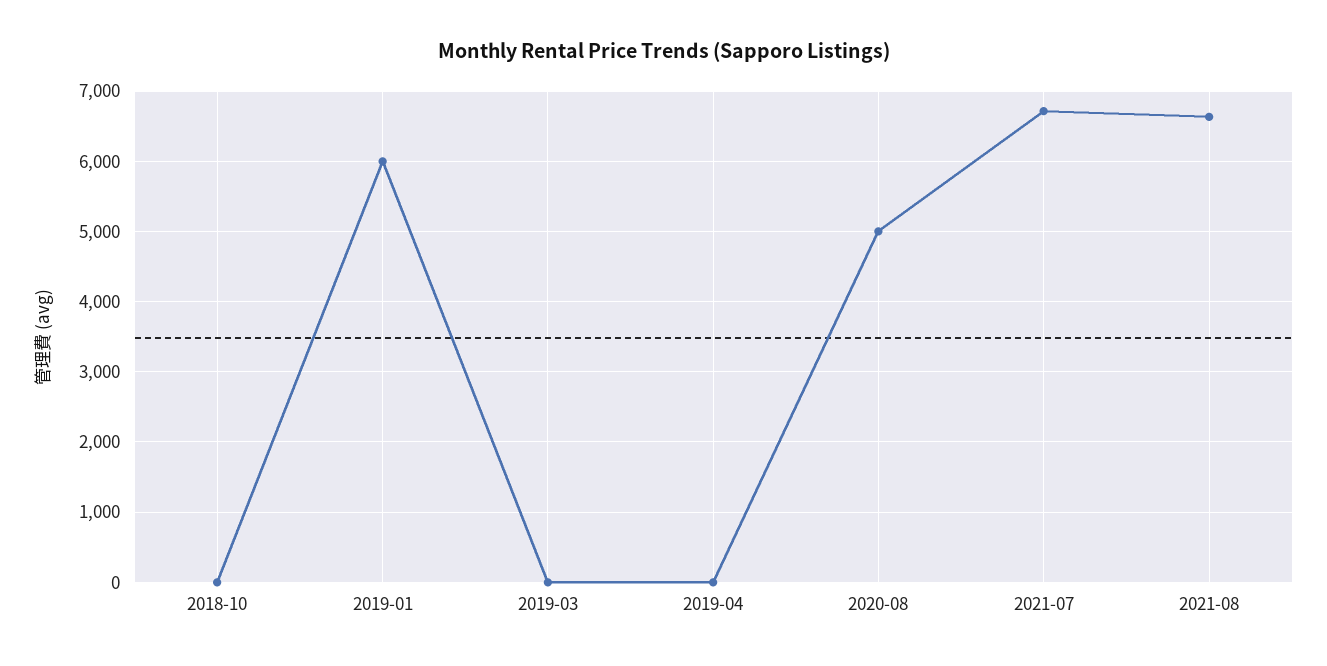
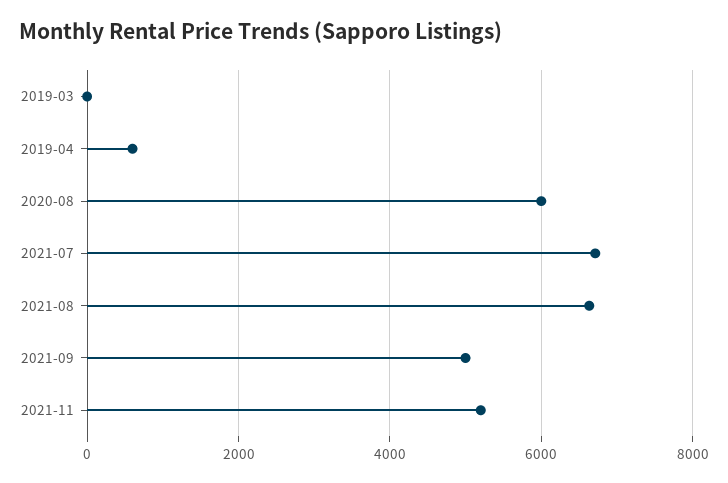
2018-10: 0 -> none
2019-01: 6000 -> none
2019-04: 0 -> 600
2020-08: 5000 -> 6000
2021-09: none -> 5000
2021-11: none -> 5200

